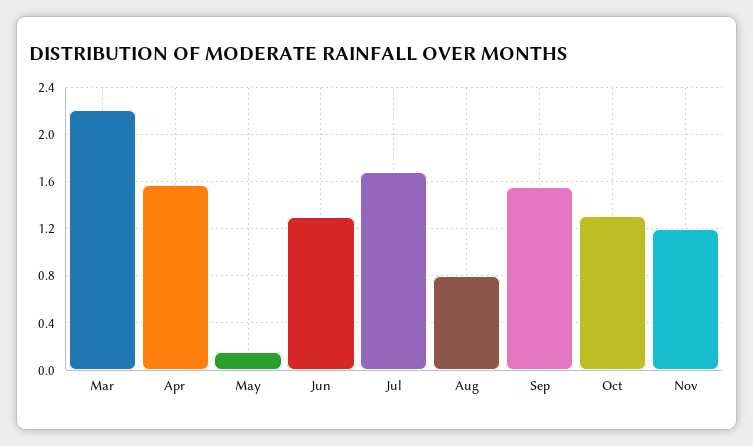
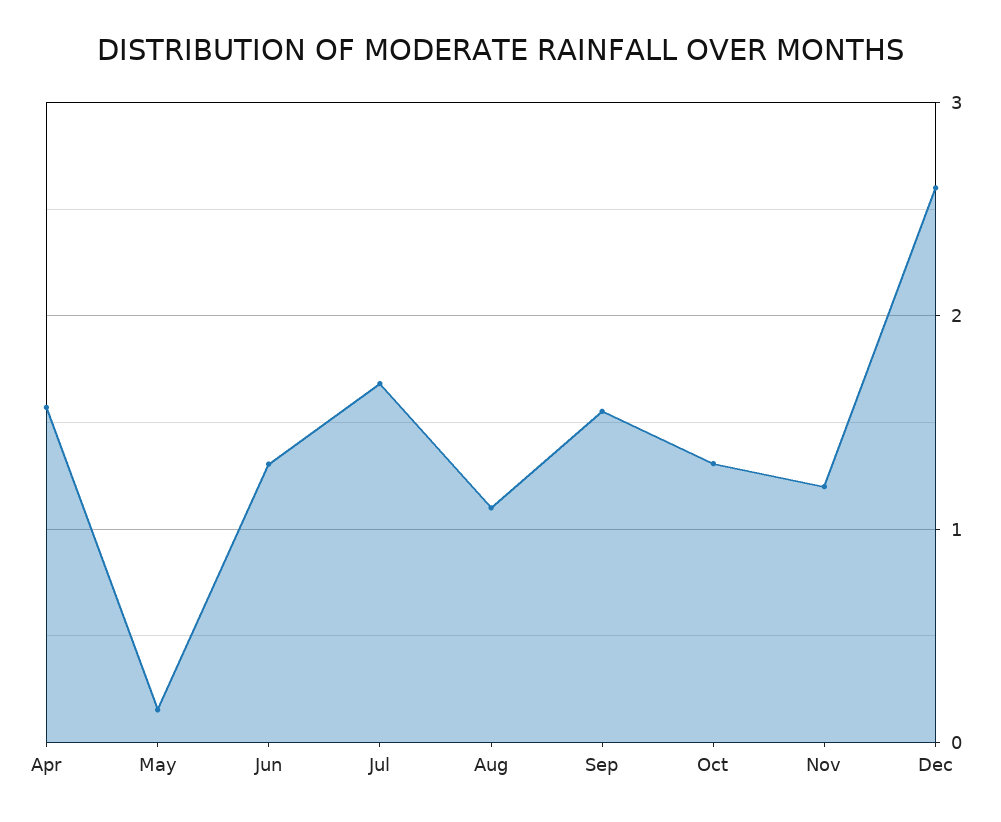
Mar: 2.2 -> none
Aug: 0.8 -> 1.1
Dec: none -> 2.6

